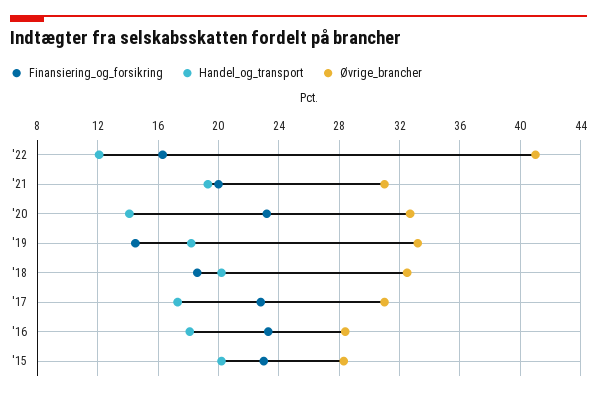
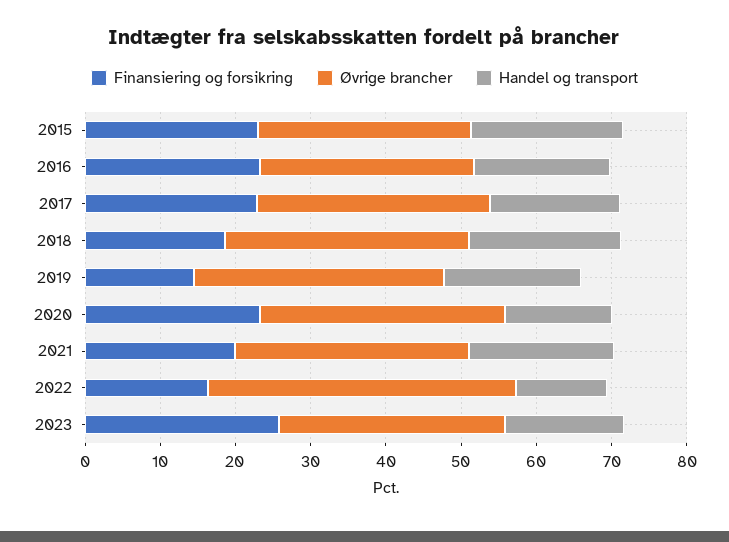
Finansiering_og_forsikring, 2023: none -> 26
Øvrige_brancher, 2023: none -> 30
Handel_og_transport, 2023: none -> 16

